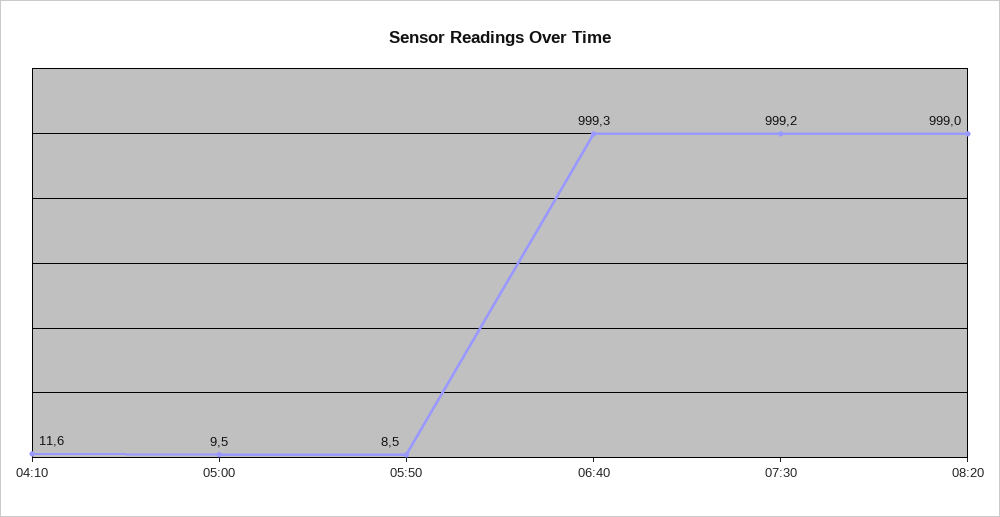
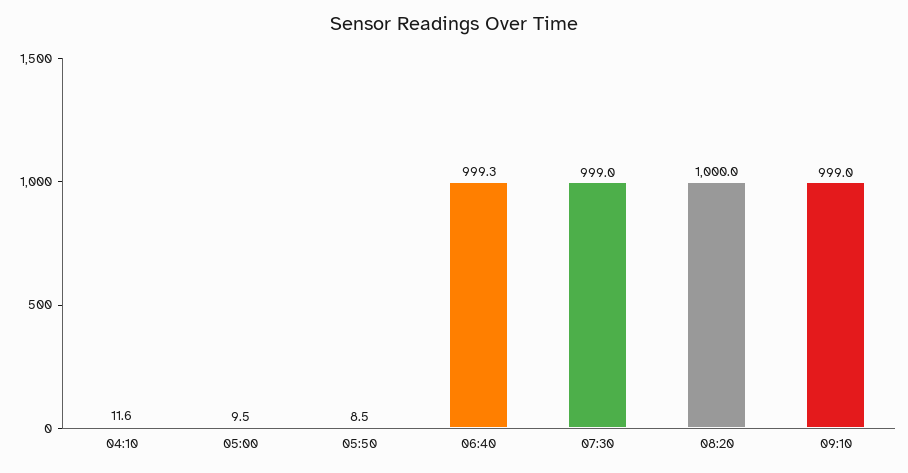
07:30: 999.2 -> 999
08:20: 999 -> 1000
09:10: none -> 999

